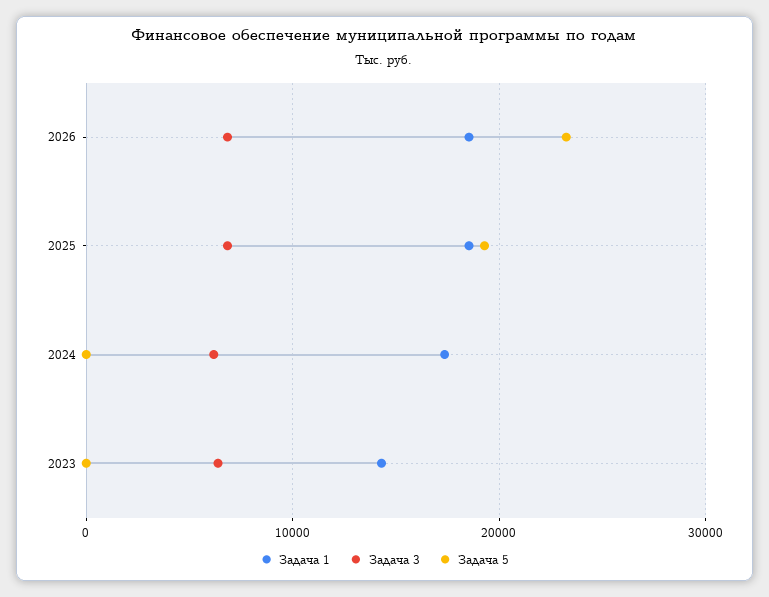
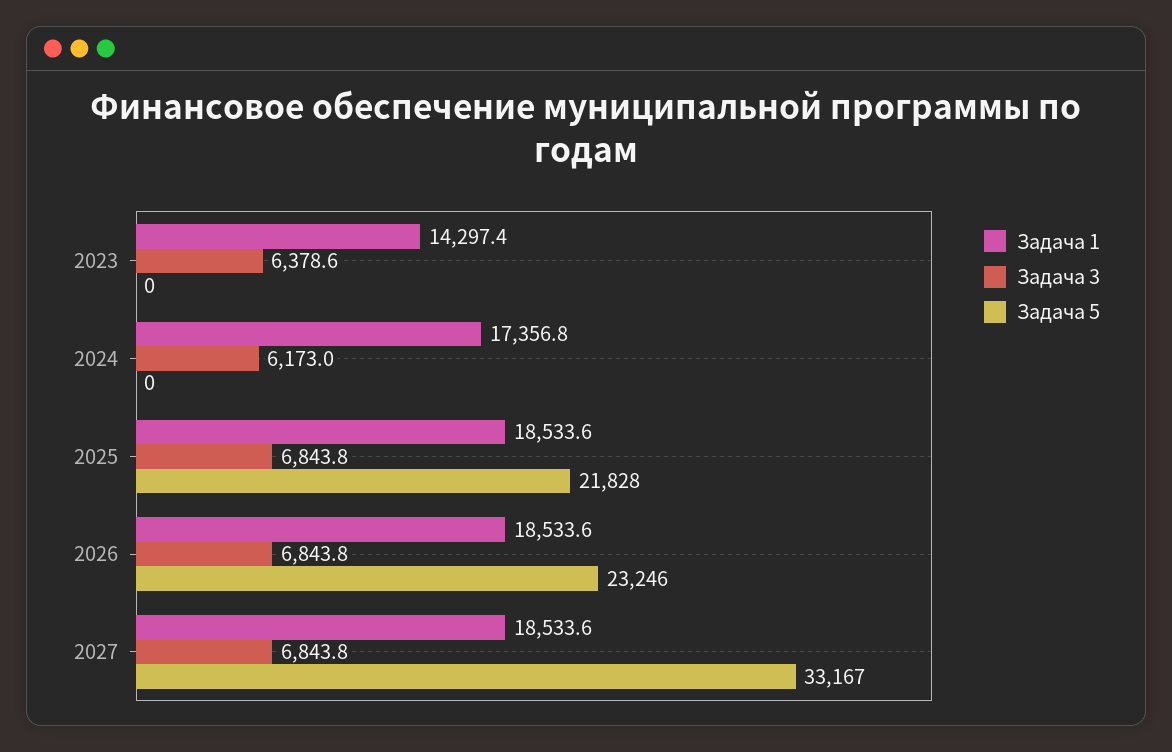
Задача 5, 2025: 19000 -> 21828
Задача 1, 2027: none -> 18533.6
Задача 3, 2027: none -> 6843.8
Задача 5, 2027: none -> 33167

